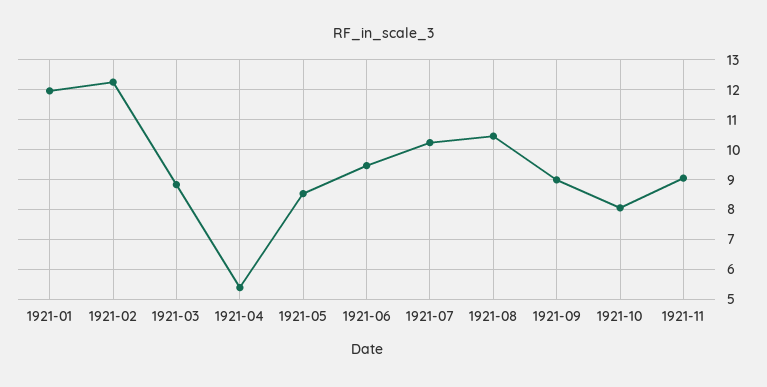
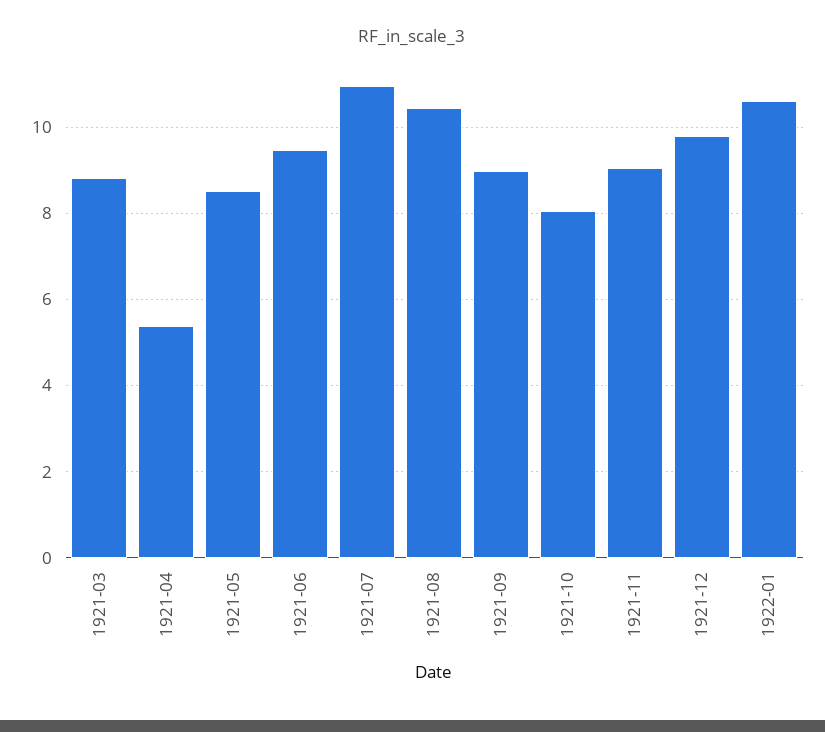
1921-01: 12 -> none
1921-02: 12.25 -> none
1921-07: 10.25 -> 11
1921-12: none -> 9.8
1922-01: none -> 10.6

